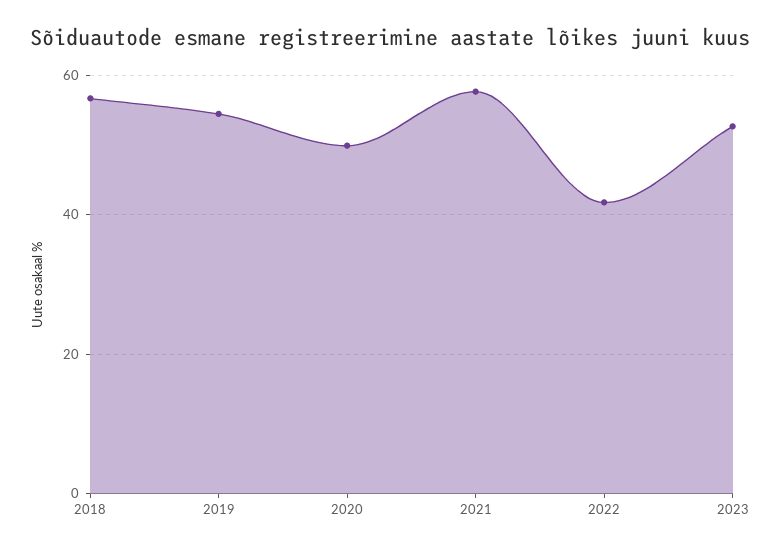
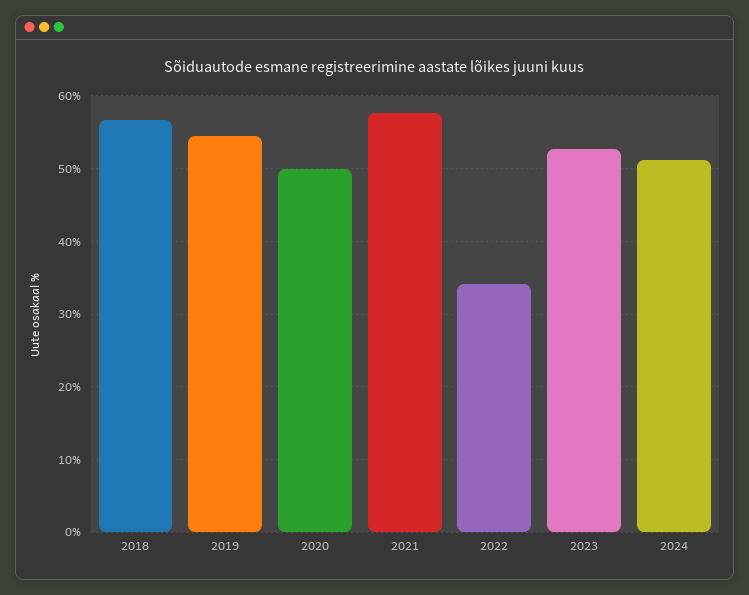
2022: 42 -> 34
2024: none -> 51

